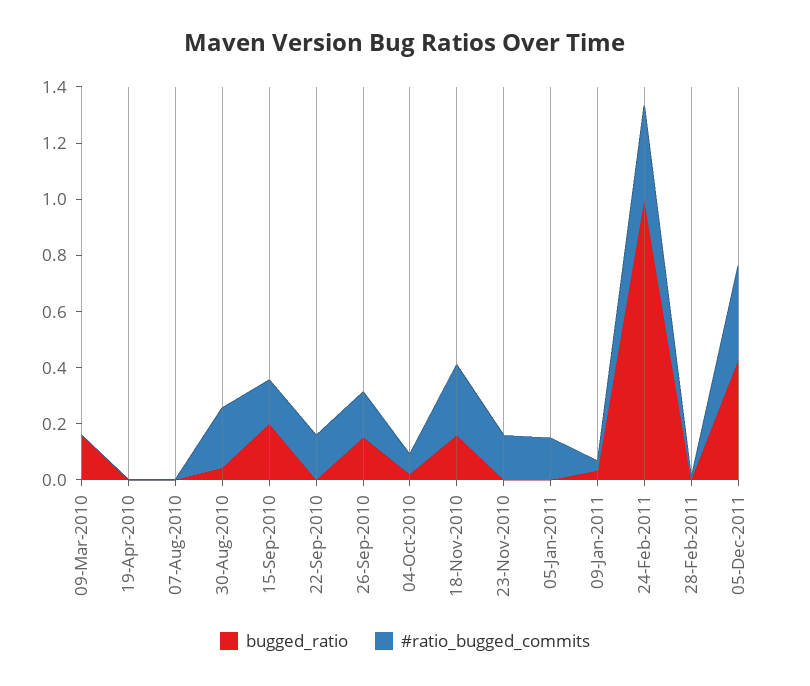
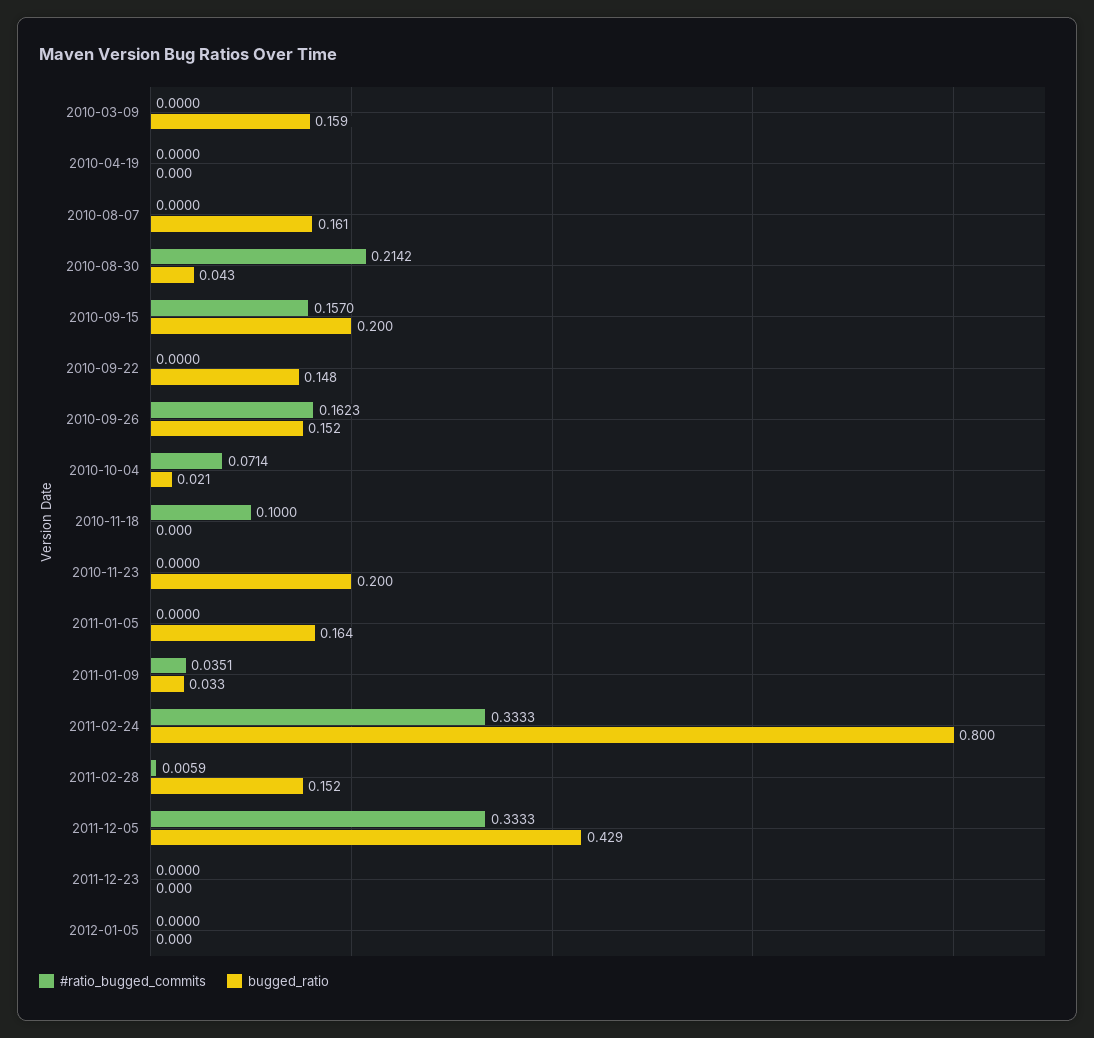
bugged_ratio, 07-Aug-2010: 0 -> 0.161
bugged_ratio, 22-Sep-2010: 0 -> 0.148
#ratio_bugged_commits, 22-Sep-2010: 0.15 -> 0
bugged_ratio, 18-Nov-2010: 0.15 -> 0
#ratio_bugged_commits, 18-Nov-2010: 0.25 -> 0.1
bugged_ratio, 23-Nov-2010: 0 -> 0.2
#ratio_bugged_commits, 23-Nov-2010: 0.15 -> 0
bugged_ratio, 05-Jan-2011: 0 -> 0.164
#ratio_bugged_commits, 05-Jan-2011: 0.15 -> 0
bugged_ratio, 24-Feb-2011: 1 -> 0.8
bugged_ratio, 28-Feb-2011: 0 -> 0.152
#ratio_bugged_commits, 2011-12-23: none -> 0
bugged_ratio, 2011-12-23: none -> 0
#ratio_bugged_commits, 2012-01-05: none -> 0
bugged_ratio, 2012-01-05: none -> 0

